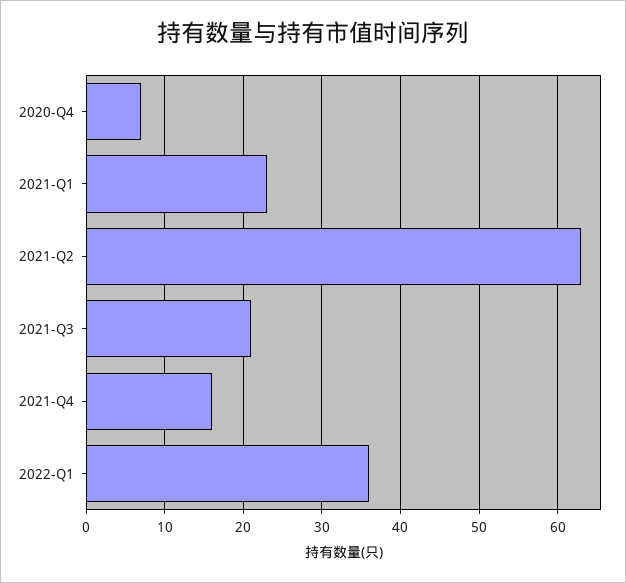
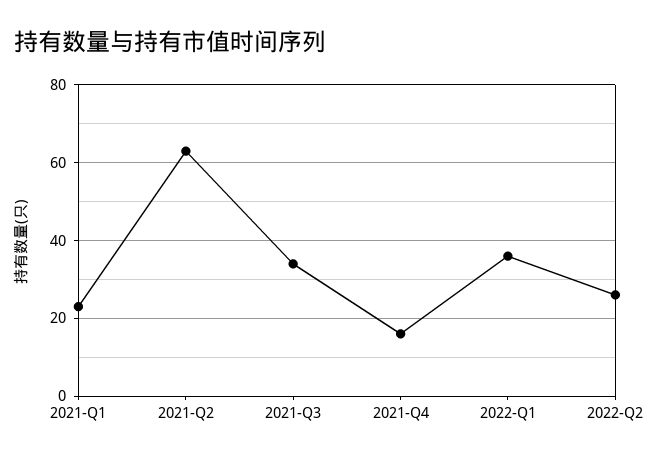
2020-Q4: 7 -> none
2021-Q3: 21 -> 35
2022-Q2: none -> 25

